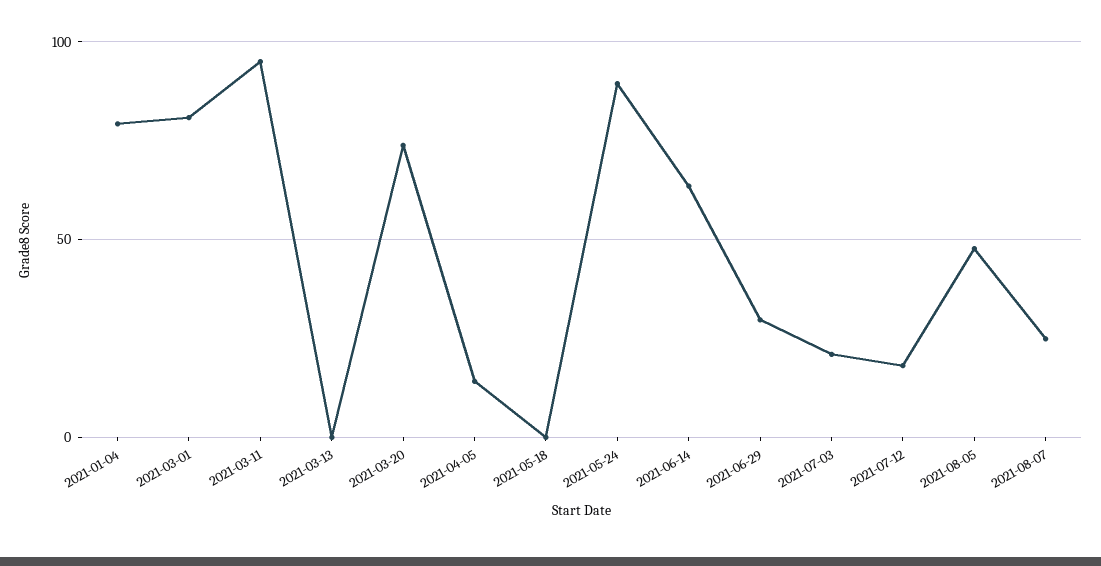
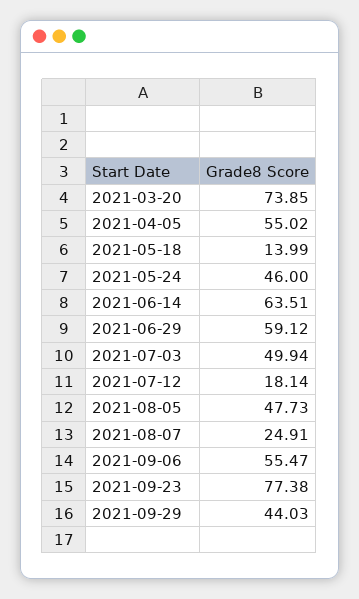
2021-01-04: 80 -> none
2021-03-01: 80 -> none
2021-03-11: 95 -> none
2021-03-13: 0 -> none
2021-04-05: 15 -> 55.02
2021-05-18: 0 -> 13.99
2021-05-24: 90 -> 46
2021-06-29: 30 -> 59.12
2021-07-03: 20 -> 49.94
2021-09-06: none -> 55.47
2021-09-23: none -> 77.38
2021-09-29: none -> 44.03

